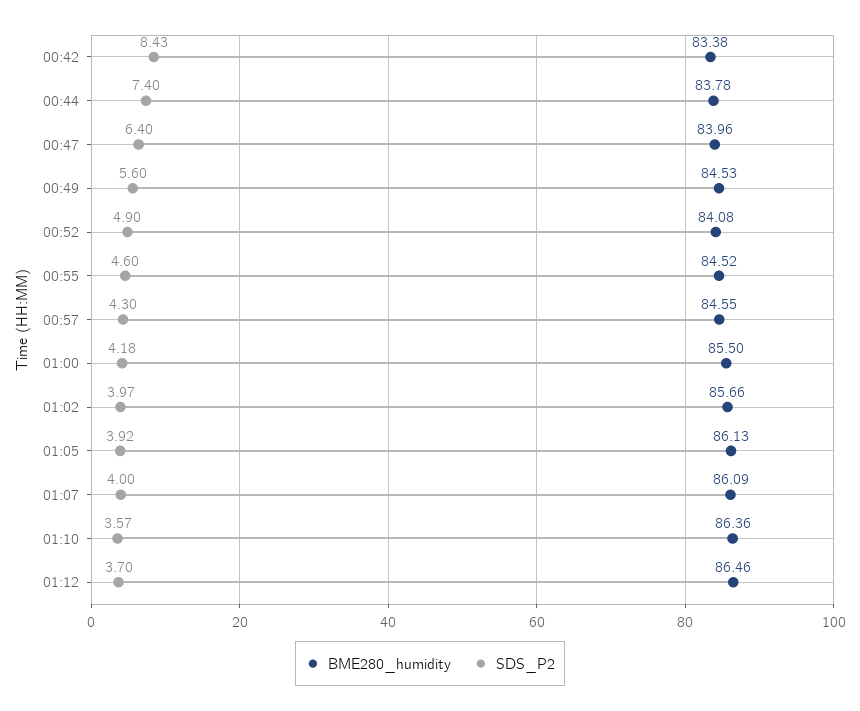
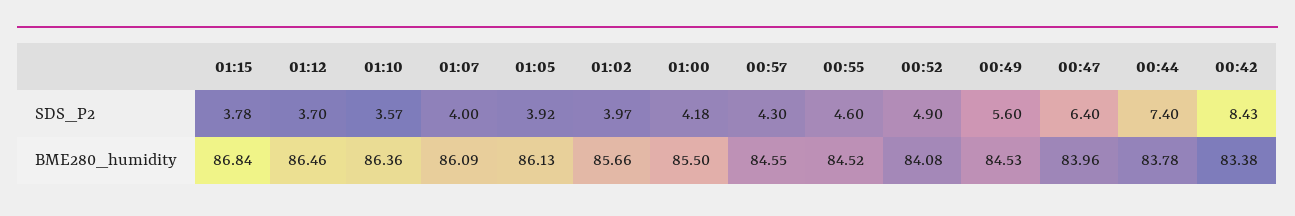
SDS_P2, 01:15: none -> 3.78
BME280_humidity, 01:15: none -> 86.84

